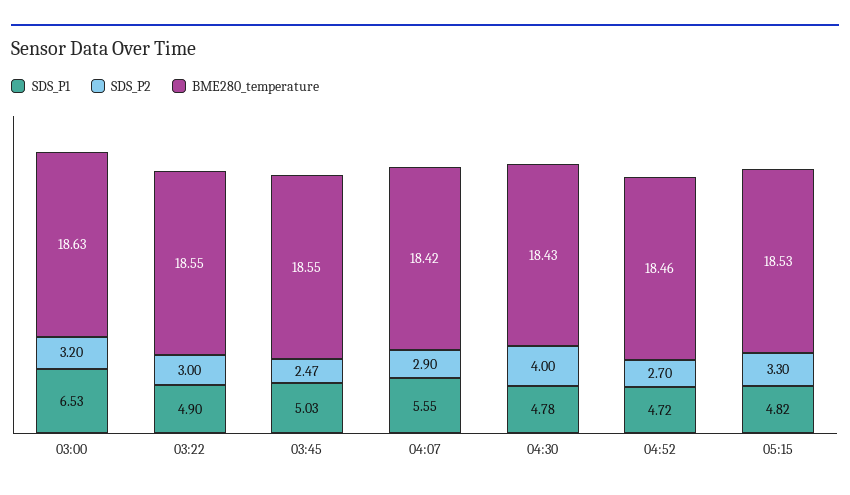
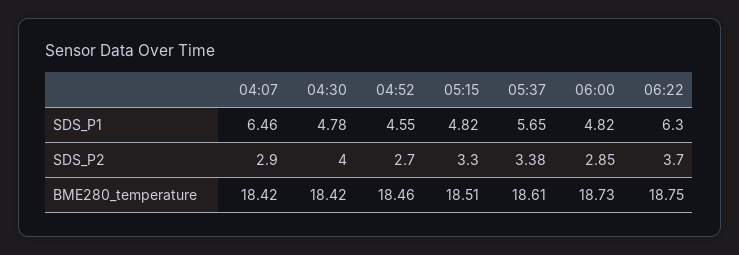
SDS_P1, 03:00: 6.53 -> none
SDS_P2, 03:00: 3.2 -> none
BME280_temperature, 03:00: 18.63 -> none
SDS_P1, 03:22: 4.9 -> none
SDS_P2, 03:22: 3 -> none
BME280_temperature, 03:22: 18.55 -> none
SDS_P1, 03:45: 5.03 -> none
SDS_P2, 03:45: 2.47 -> none
BME280_temperature, 03:45: 18.55 -> none
SDS_P1, 04:07: 5.55 -> 6.46
BME280_temperature, 04:30: 18.43 -> 18.42
SDS_P1, 04:52: 4.72 -> 4.55
BME280_temperature, 05:15: 18.53 -> 18.51
SDS_P1, 05:37: none -> 5.65
SDS_P1, 06:00: none -> 4.82
SDS_P1, 06:22: none -> 6.3
SDS_P2, 05:37: none -> 3.38
SDS_P2, 06:00: none -> 2.85
SDS_P2, 06:22: none -> 3.7
BME280_temperature, 05:37: none -> 18.61
BME280_temperature, 06:00: none -> 18.73
BME280_temperature, 06:22: none -> 18.75

